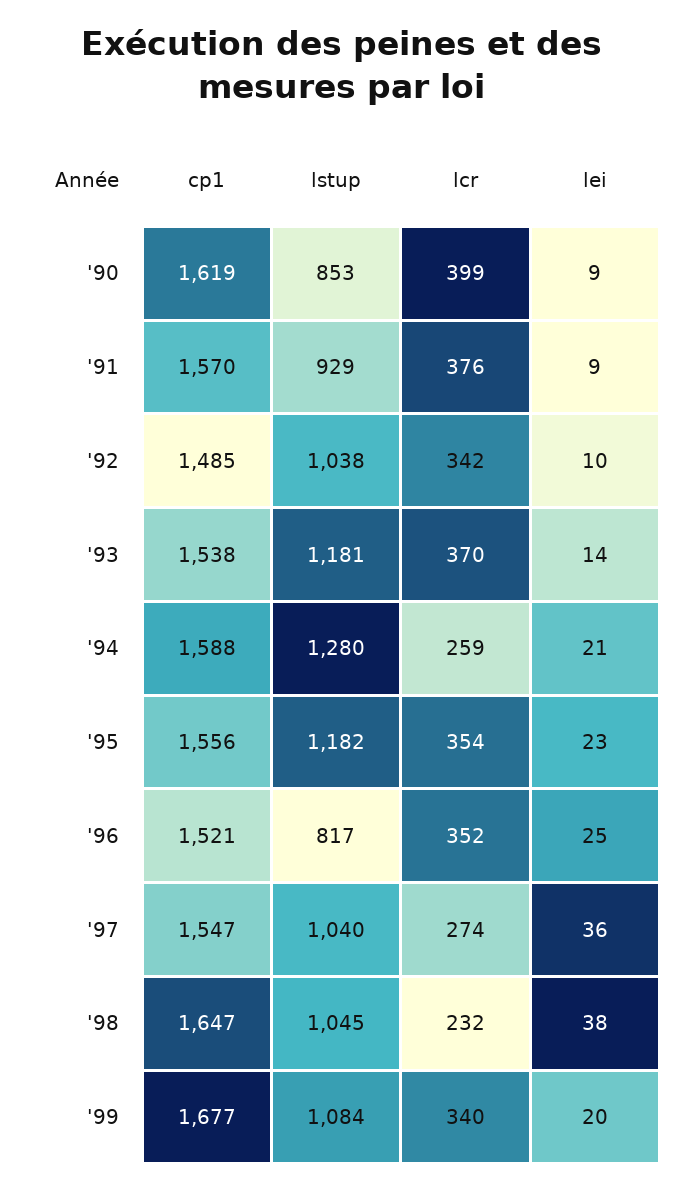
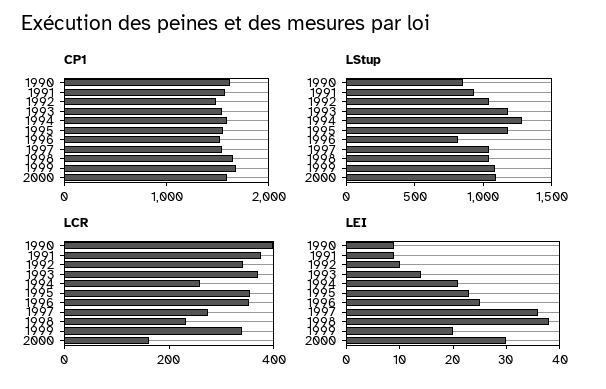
cp1, 2000: none -> 1600
lstup, 2000: none -> 1100
lcr, 2000: none -> 150
lei, 2000: none -> 30

